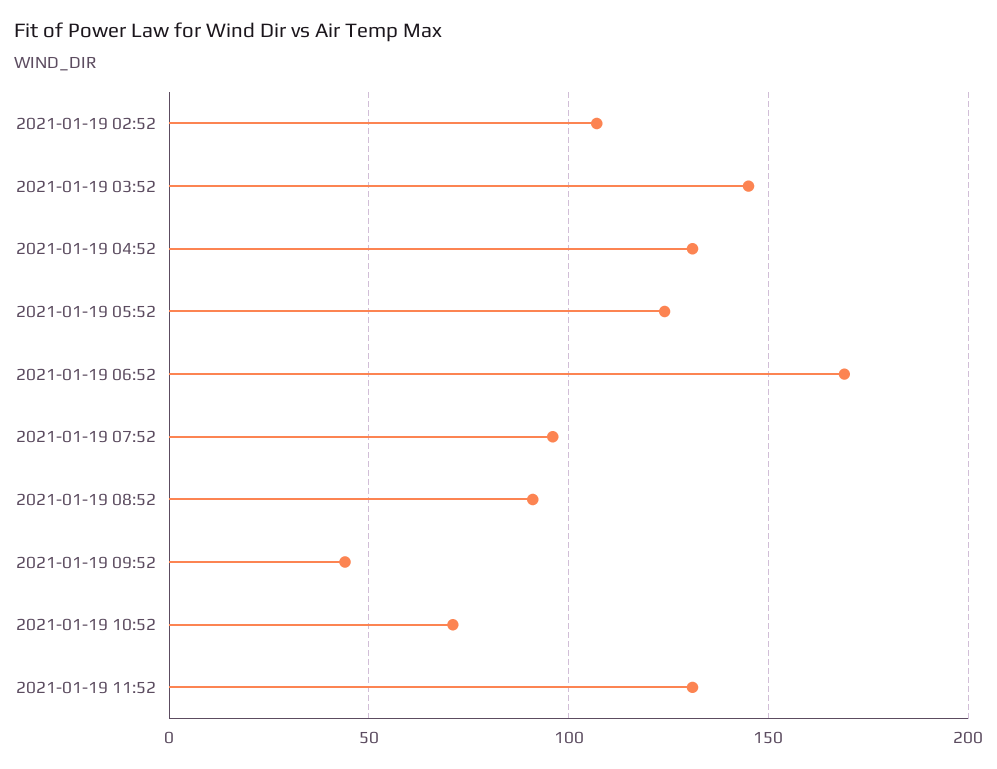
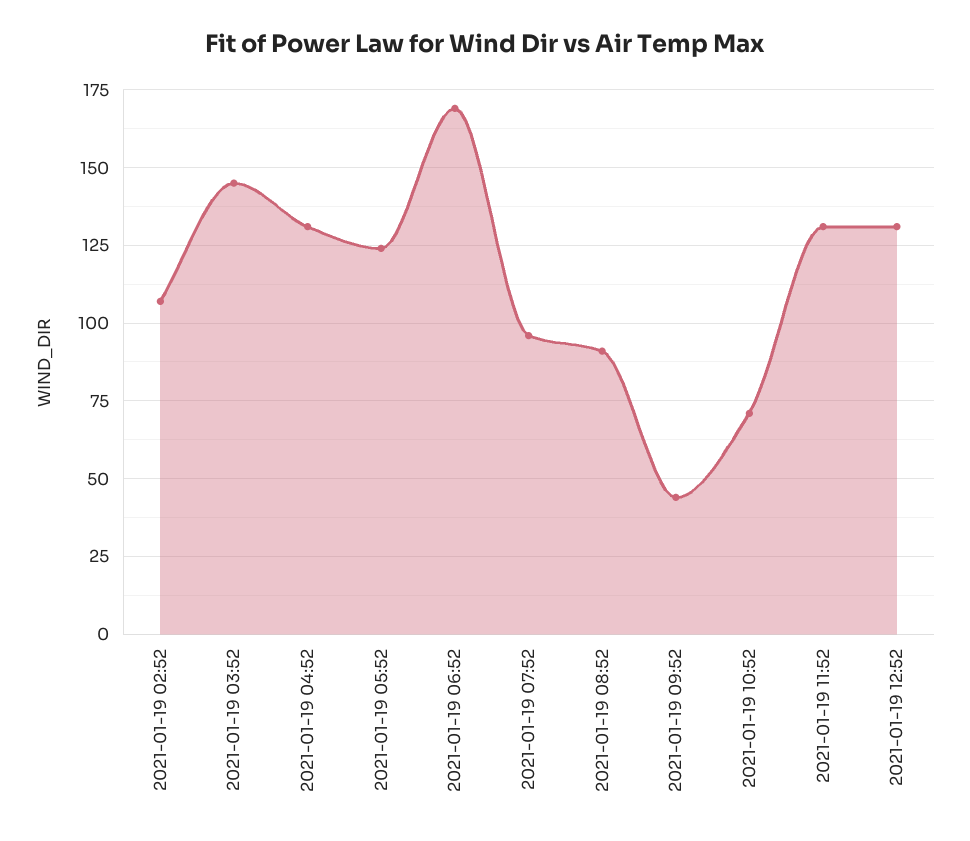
2021-01-19 12:52: none -> 130

